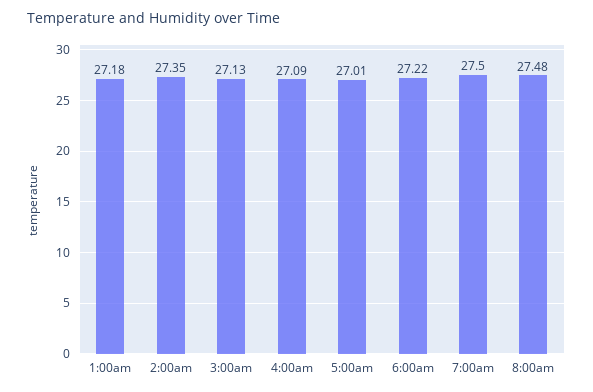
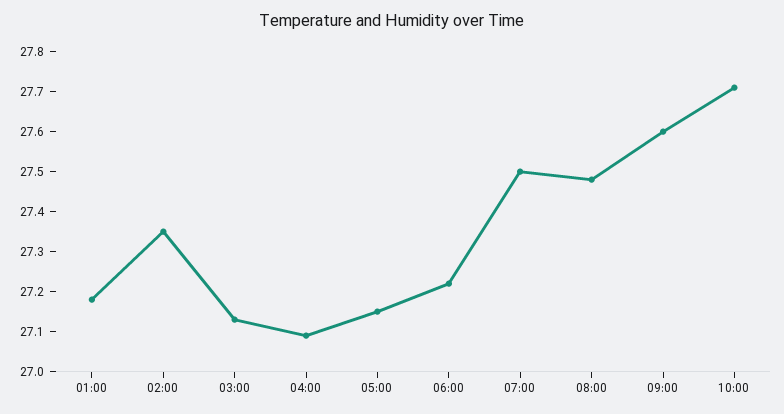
5:00am: 27.01 -> 27.15
09:00: none -> 27.6
10:00: none -> 27.7

